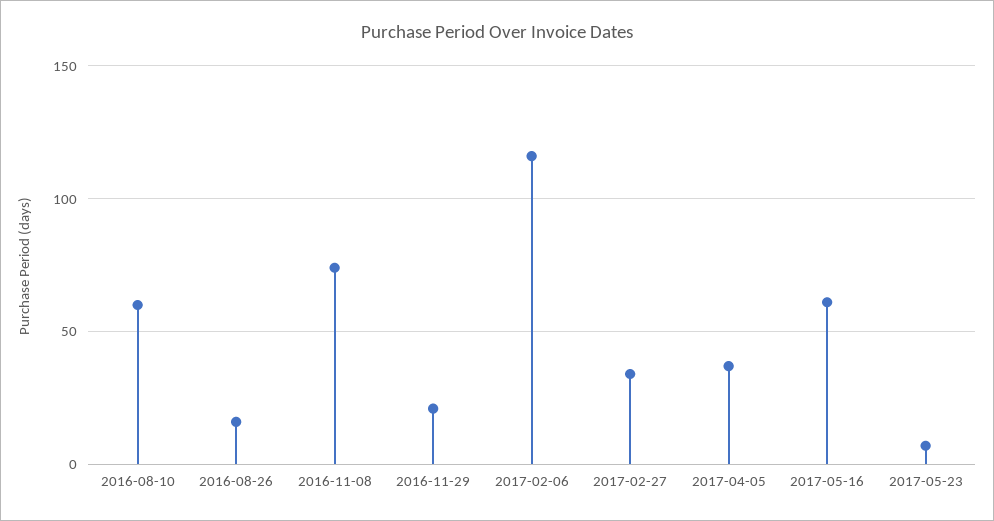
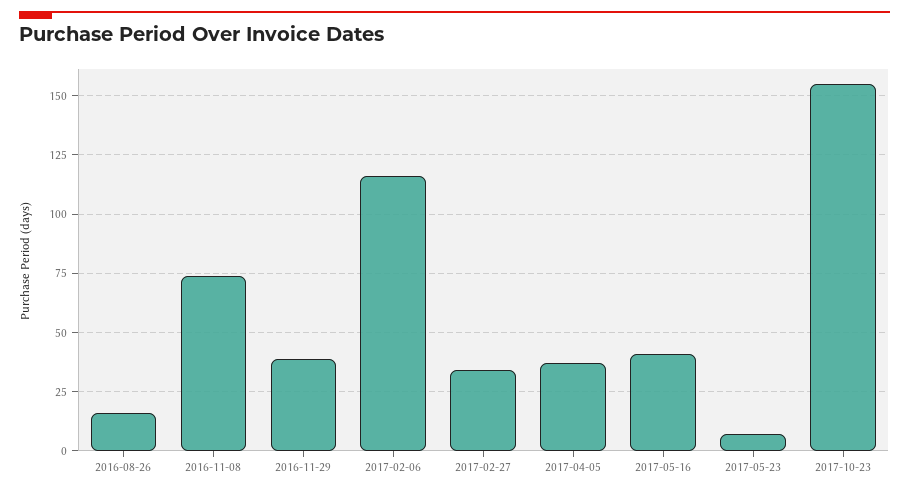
2016-08-10: 60 -> none
2016-11-29: 20 -> 40
2017-05-16: 60 -> 40
2017-10-23: none -> 155

